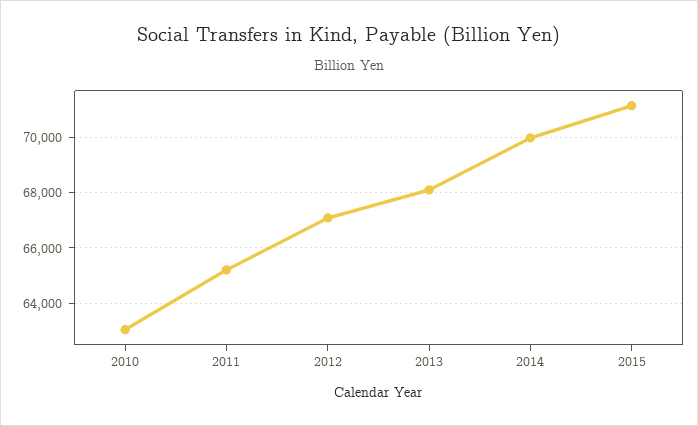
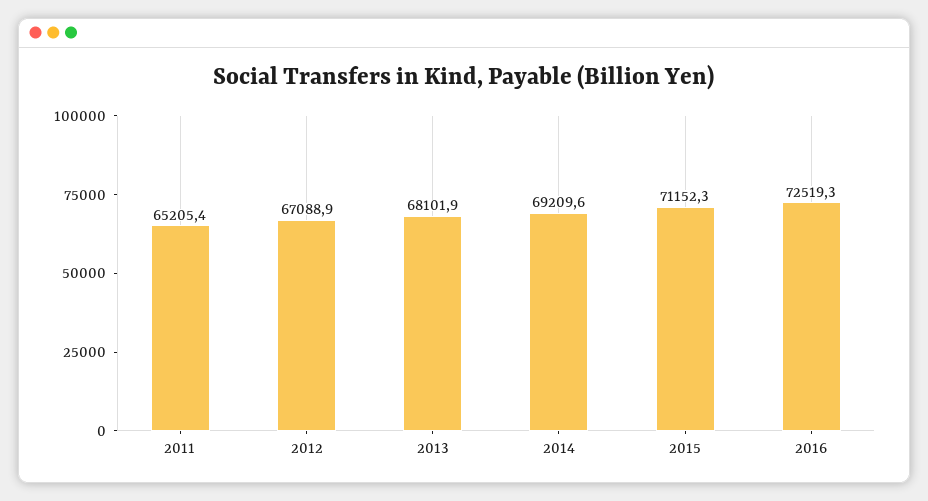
2010: 63000 -> none
2014: 70000 -> 69209.6
2016: none -> 72519.3

